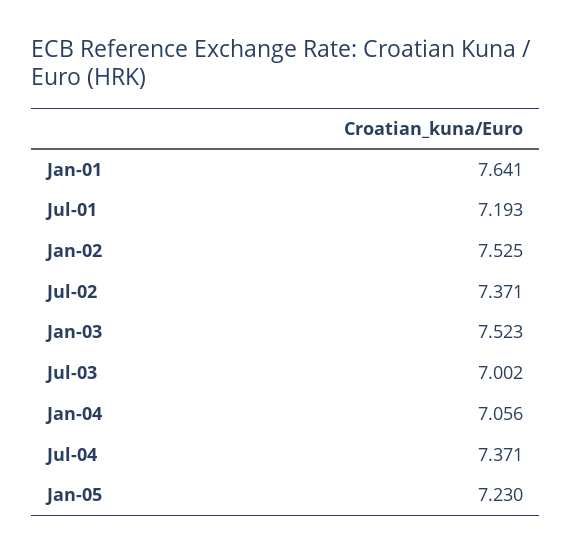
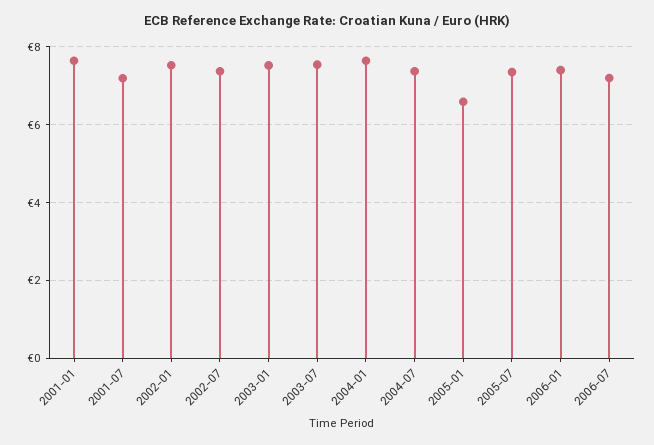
Jul-03: 7.002 -> 7.6
Jan-04: 7.056 -> 7.6
Jan-05: 7.23 -> 6.6
2005-07: none -> 7.4
2006-01: none -> 7.4
2006-07: none -> 7.2

